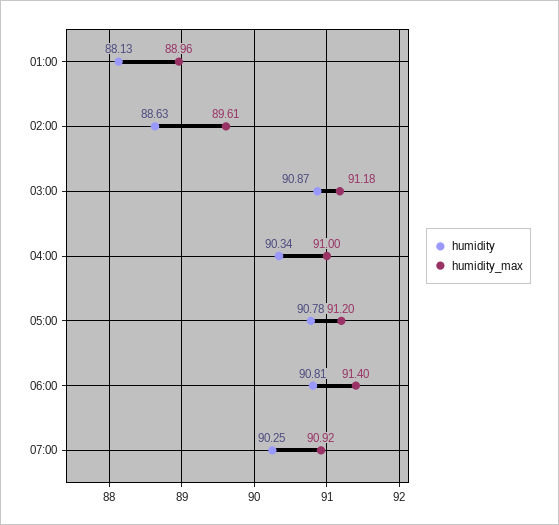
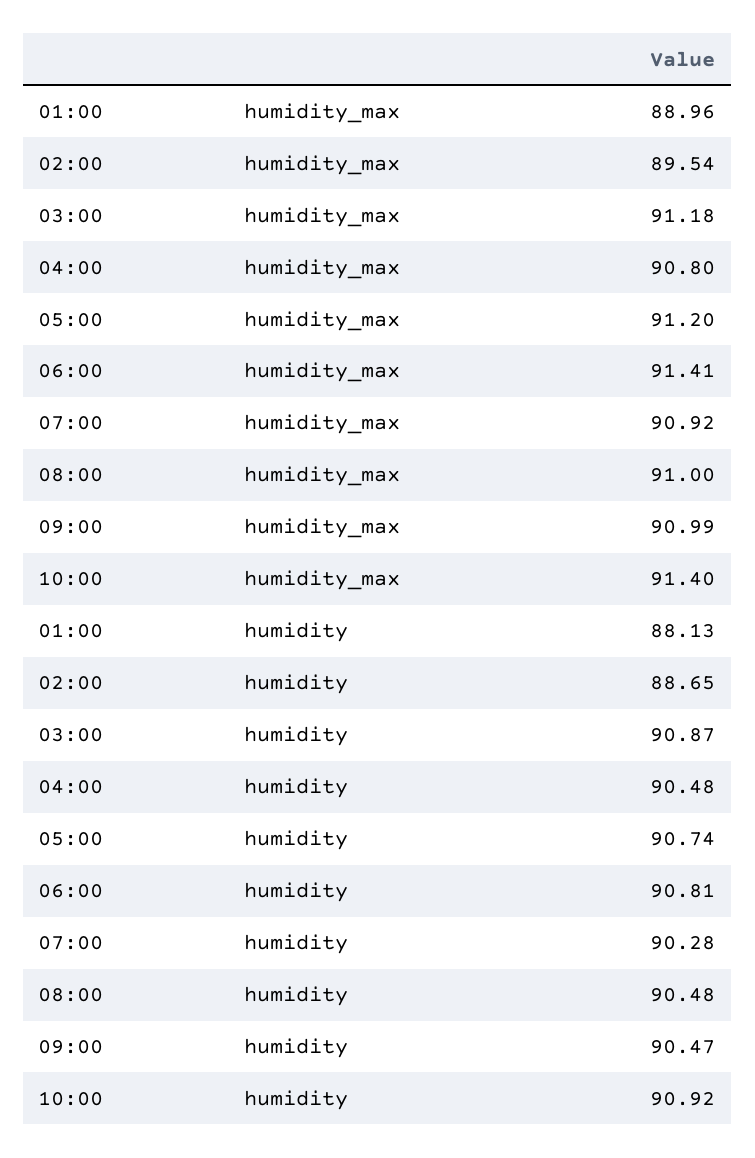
humidity, 02:00: 88.63 -> 88.65
humidity_max, 02:00: 89.61 -> 89.54
humidity, 04:00: 90.34 -> 90.48
humidity_max, 04:00: 91 -> 90.8
humidity, 05:00: 90.78 -> 90.74
humidity_max, 06:00: 91.4 -> 91.41
humidity, 07:00: 90.25 -> 90.28
humidity_max, 08:00: none -> 91
humidity_max, 09:00: none -> 90.99
humidity_max, 10:00: none -> 91.4
humidity, 08:00: none -> 90.48
humidity, 09:00: none -> 90.47
humidity, 10:00: none -> 90.92

